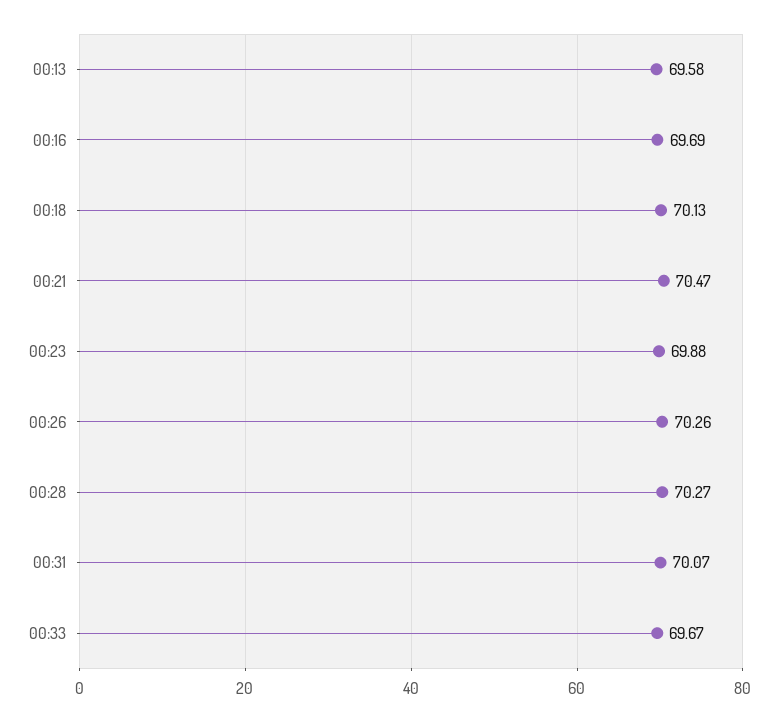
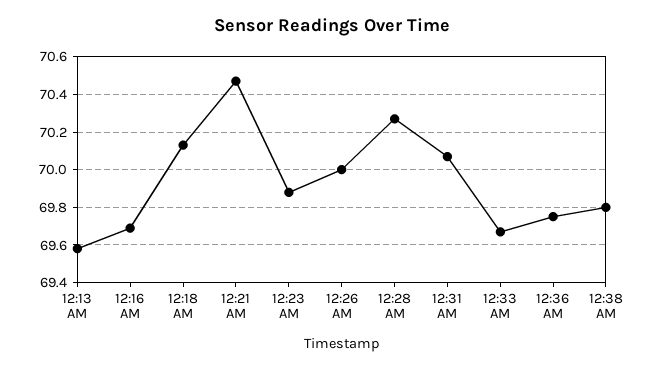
00:26: 70.26 -> 70
12:36 AM: none -> 69.75
12:38 AM: none -> 69.8

